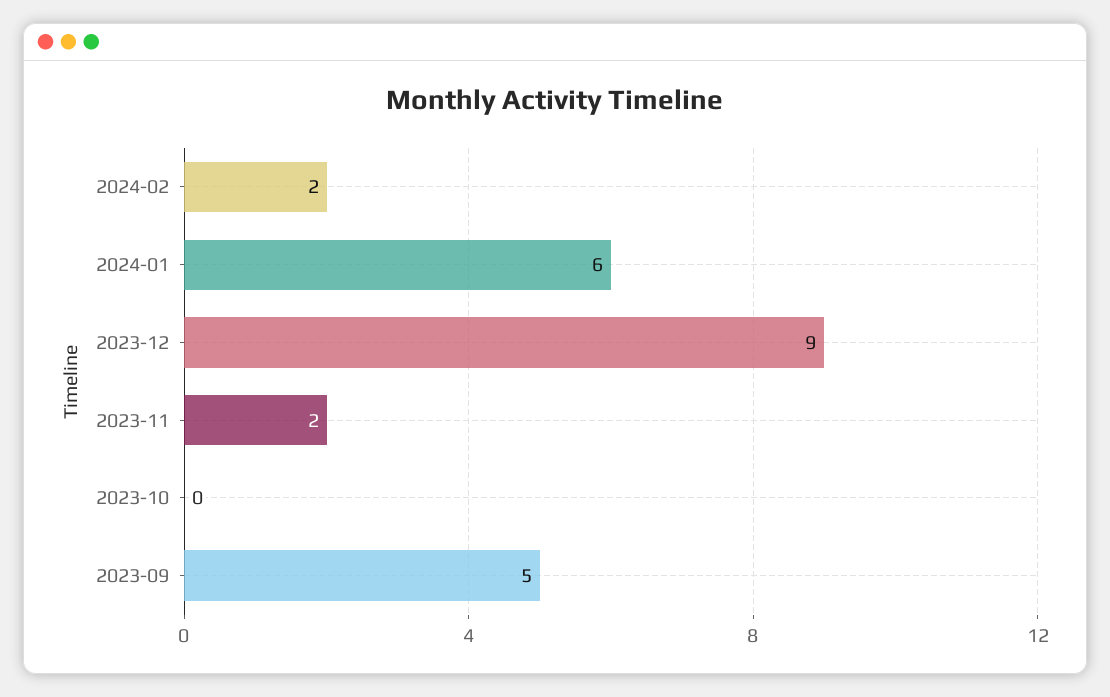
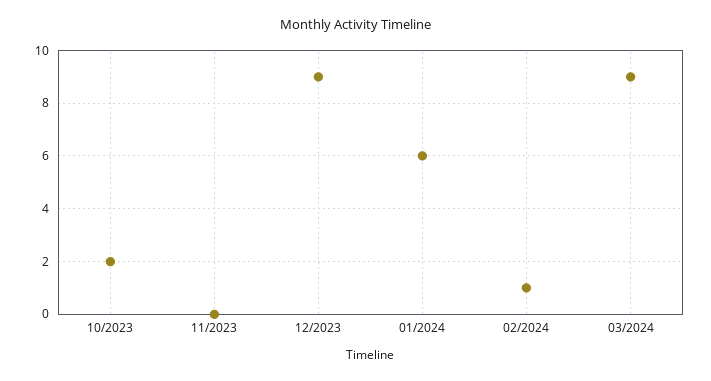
2024-02: 2 -> 1
2023-11: 2 -> 0
2023-10: 0 -> 2
2023-09: 5 -> none
03/2024: none -> 9

